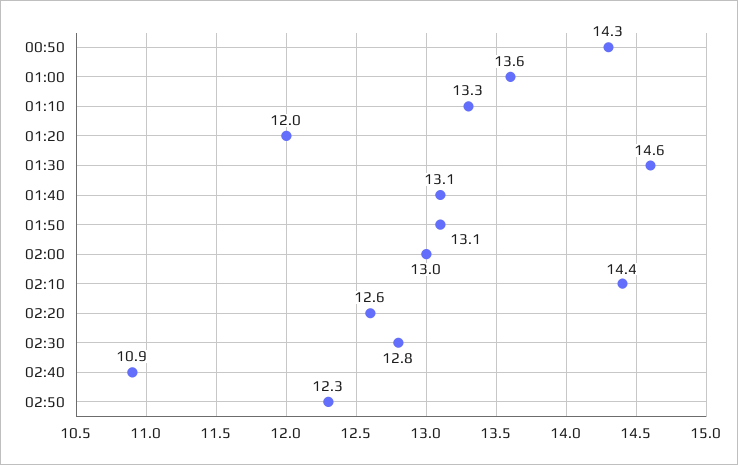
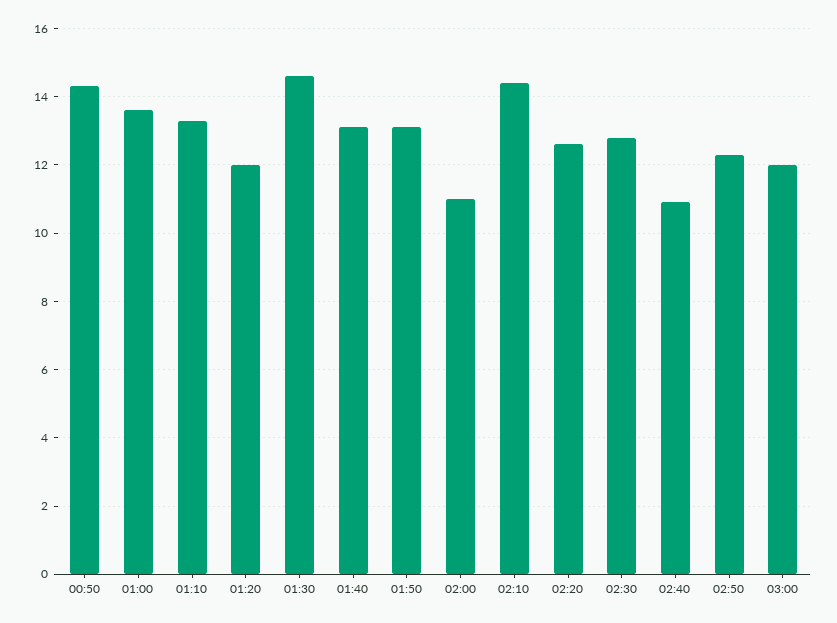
02:00: 13 -> 11
03:00: none -> 12

